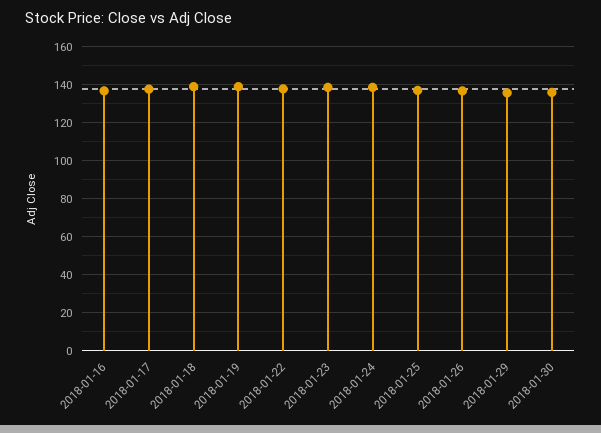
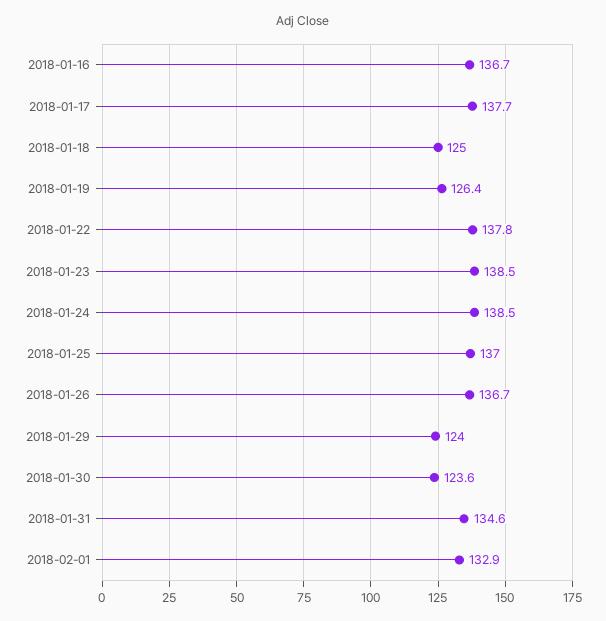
2018-01-18: 140 -> 125
2018-01-19: 140 -> 126.4
2018-01-29: 135 -> 124
2018-01-30: 135 -> 123.6
2018-01-31: none -> 134.6
2018-02-01: none -> 132.9

